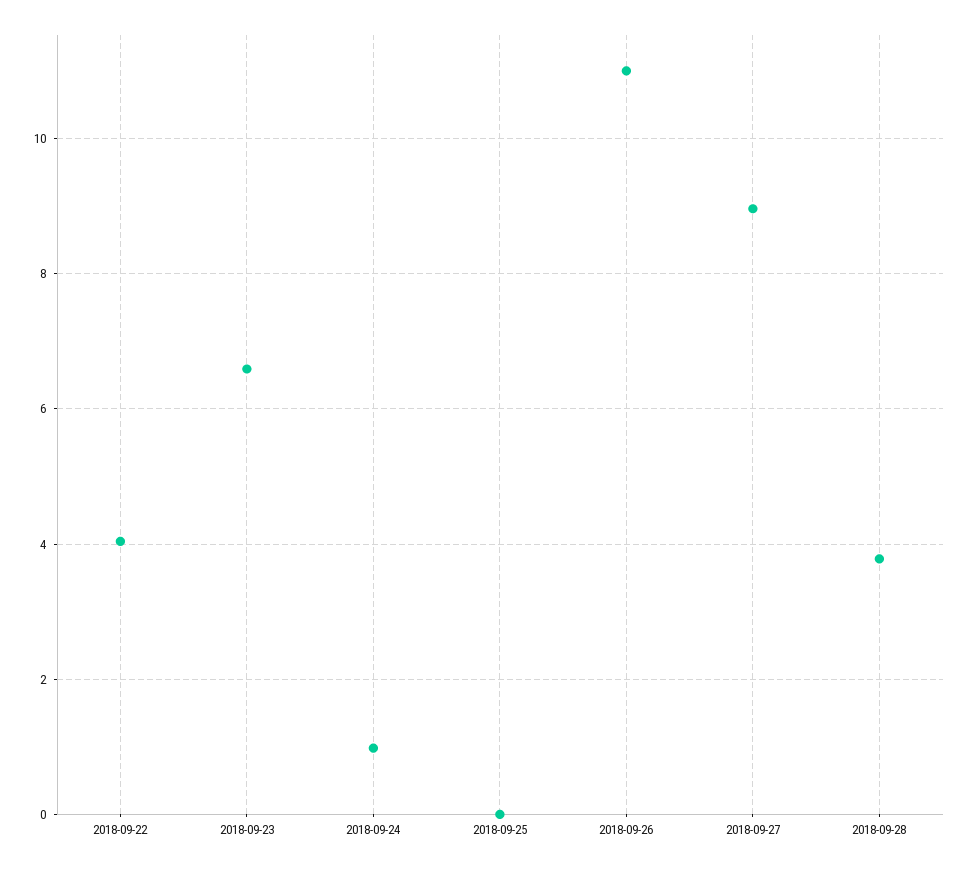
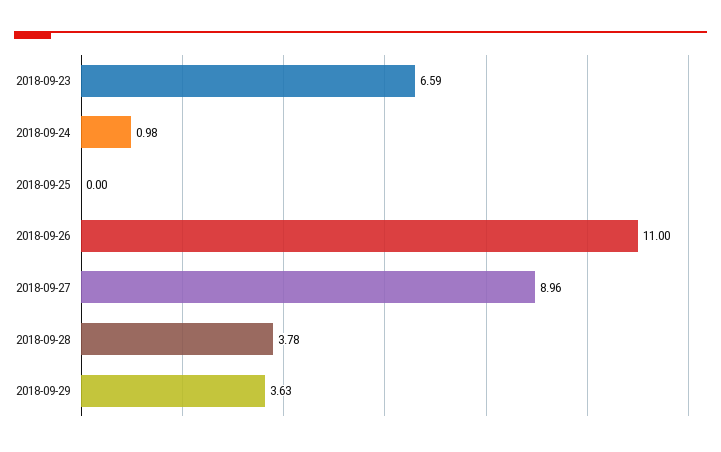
2018-09-22: 4 -> none
2018-09-29: none -> 3.63

